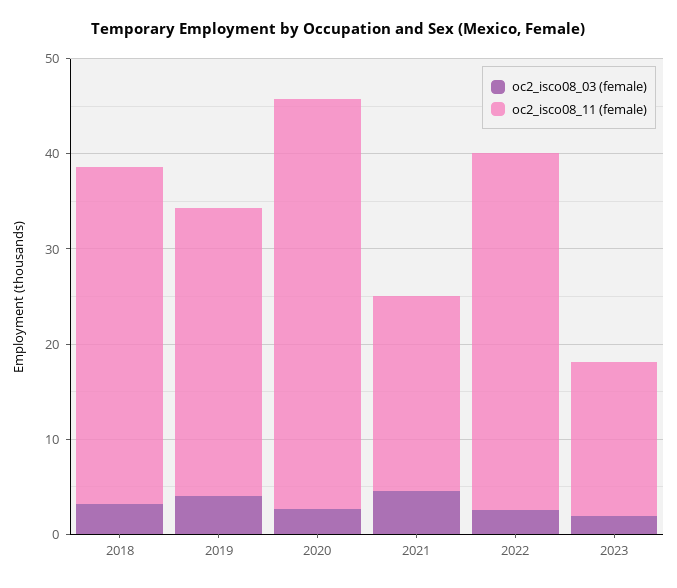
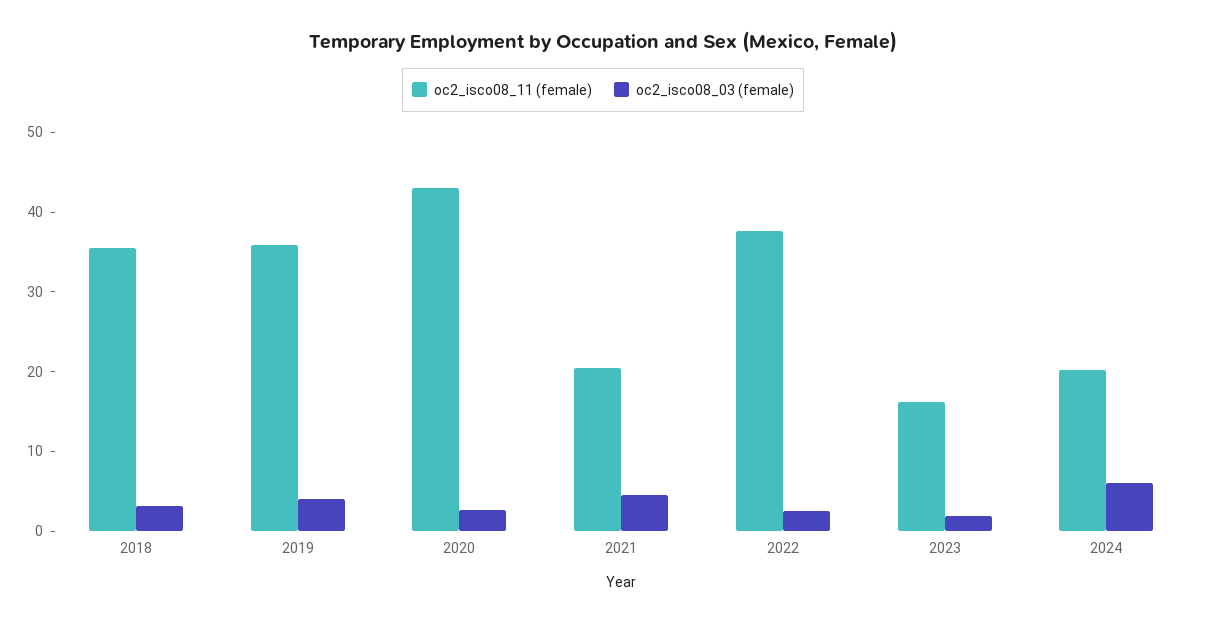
oc2_isco08_11 (female), 2019: 30 -> 36
oc2_isco08_11 (female), 2024: none -> 20
oc2_isco08_03 (female), 2024: none -> 6

